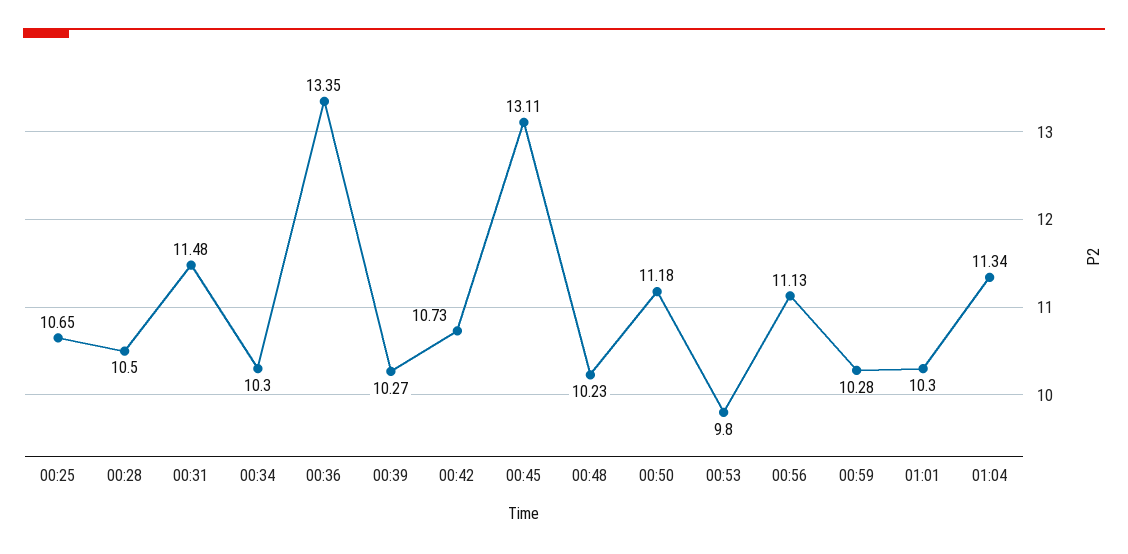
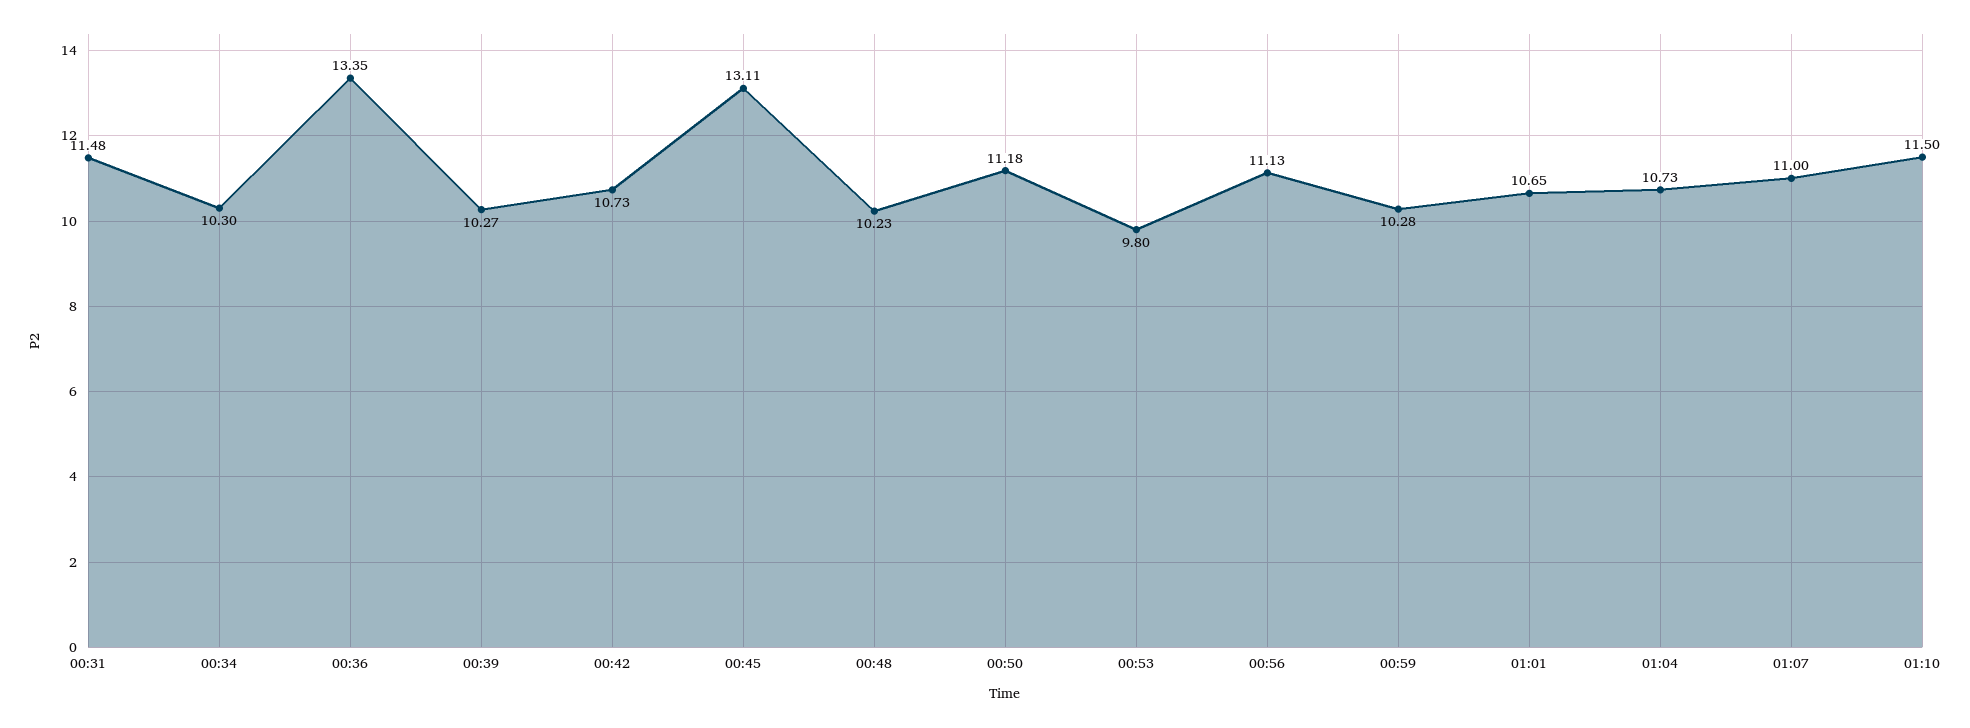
00:25: 10.65 -> none
00:28: 10.5 -> none
01:01: 10.3 -> 10.65
01:04: 11.34 -> 10.73
01:07: none -> 11
01:10: none -> 11.5

